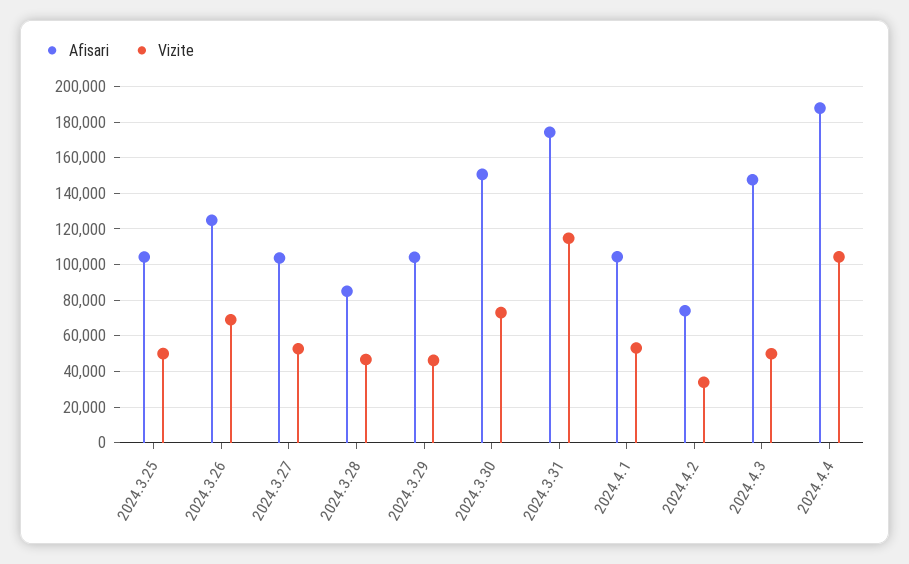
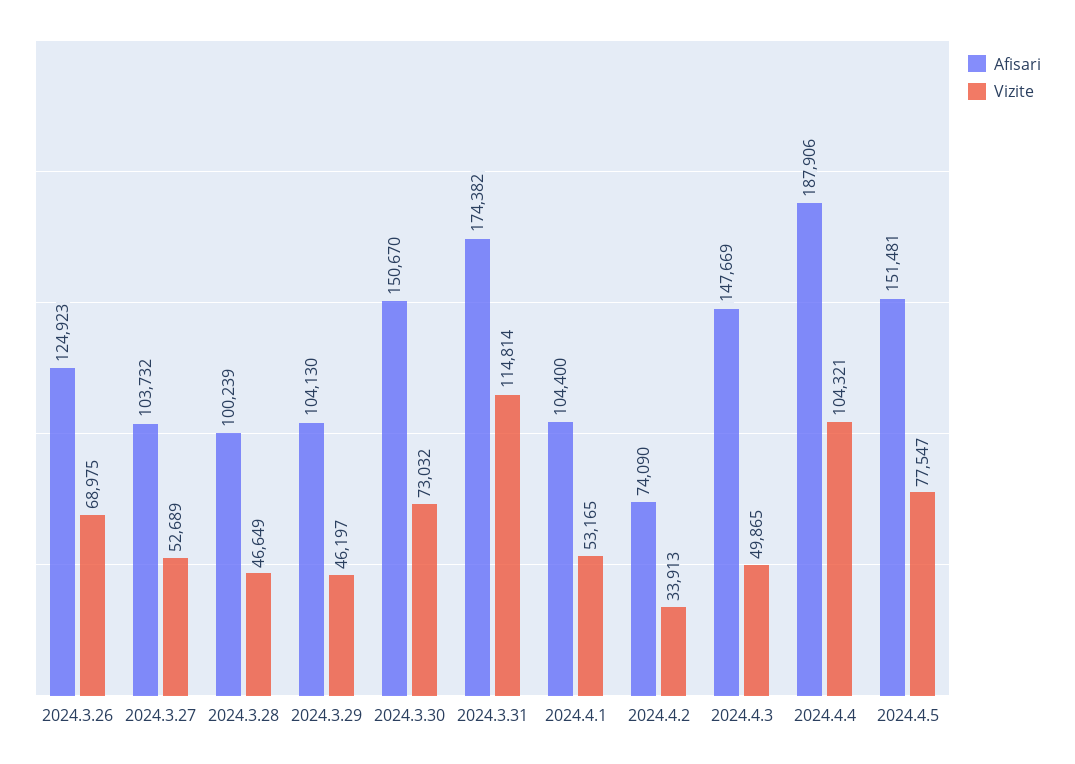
Afisari, 2024.3.25: 105000 -> none
Vizite, 2024.3.25: 50000 -> none
Afisari, 2024.3.28: 85000 -> 100239
Afisari, 2024.4.5: none -> 151481
Vizite, 2024.4.5: none -> 77547

